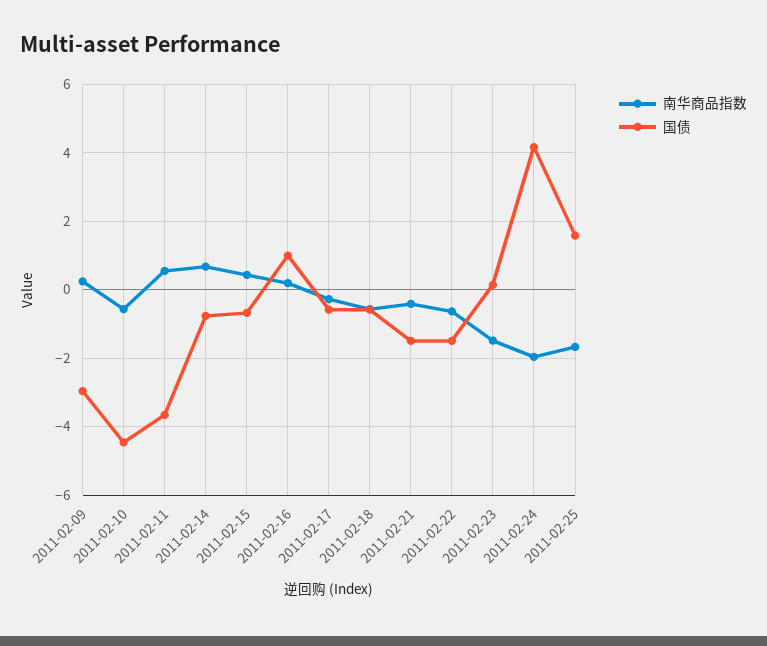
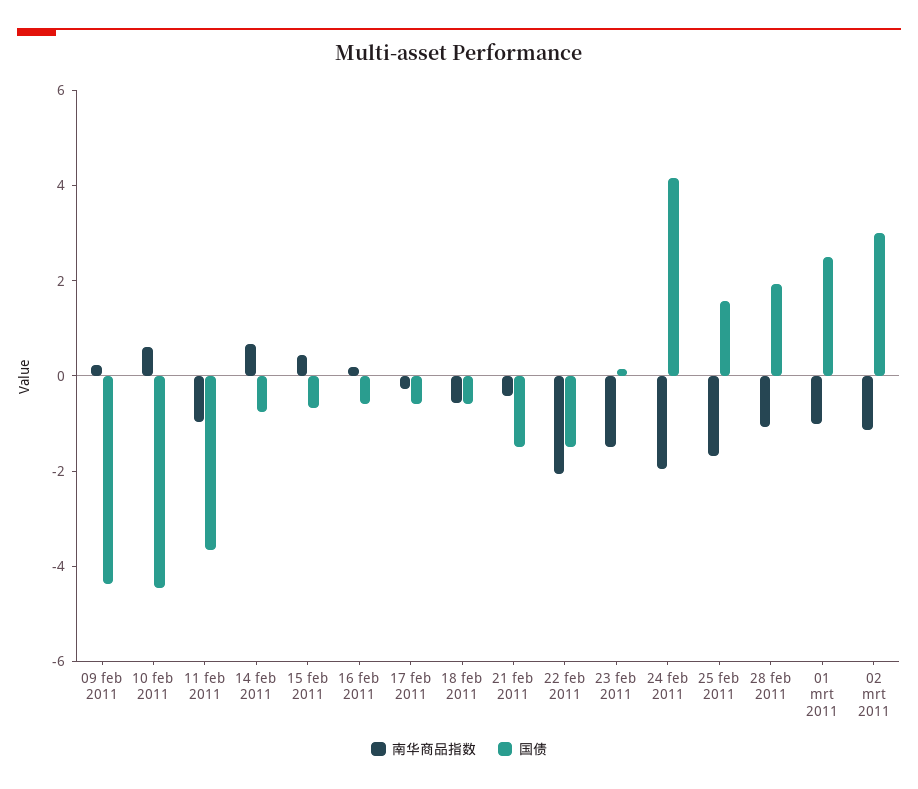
国债, 2011-02-09: -3 -> -4.5
南华商品指数, 2011-02-10: -0.6 -> 0.5
南华商品指数, 2011-02-11: 0.6 -> -1
国债, 2011-02-16: 1 -> -0.5
南华商品指数, 2011-02-22: -0.6 -> -2
南华商品指数, 28 feb 2011: none -> -1
国债, 28 feb 2011: none -> 2
南华商品指数, 01 mrt 2011: none -> -1
国债, 01 mrt 2011: none -> 2.5
南华商品指数, 02 mrt 2011: none -> -1
国债, 02 mrt 2011: none -> 3

